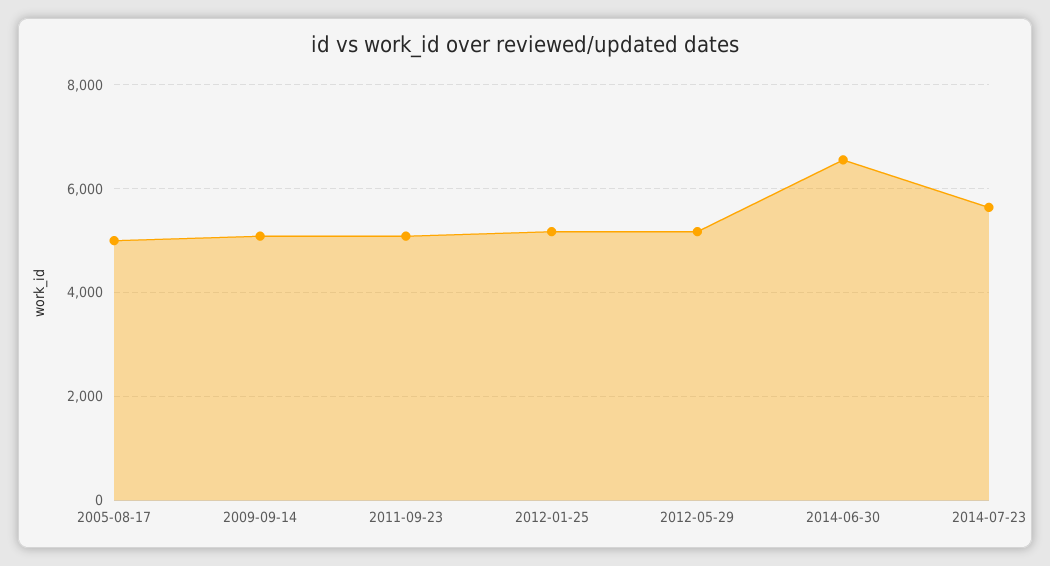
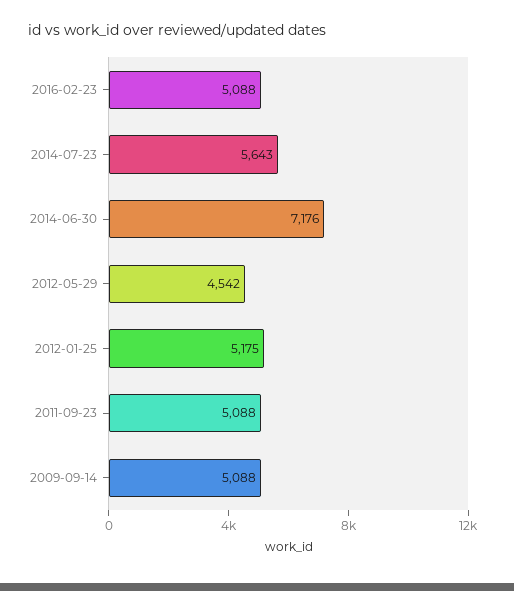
2005-08-17: 5000 -> none
2012-05-29: 5200 -> 4542
2014-06-30: 6600 -> 7176
2016-02-23: none -> 5088

